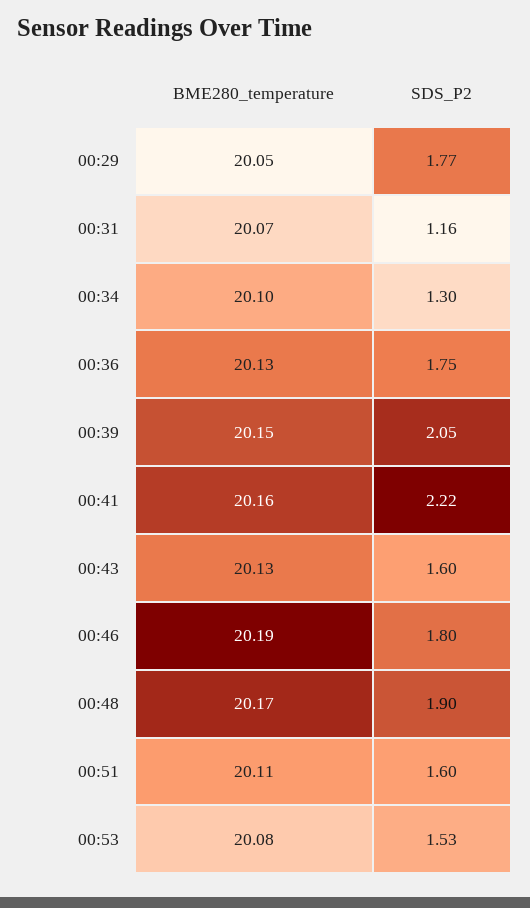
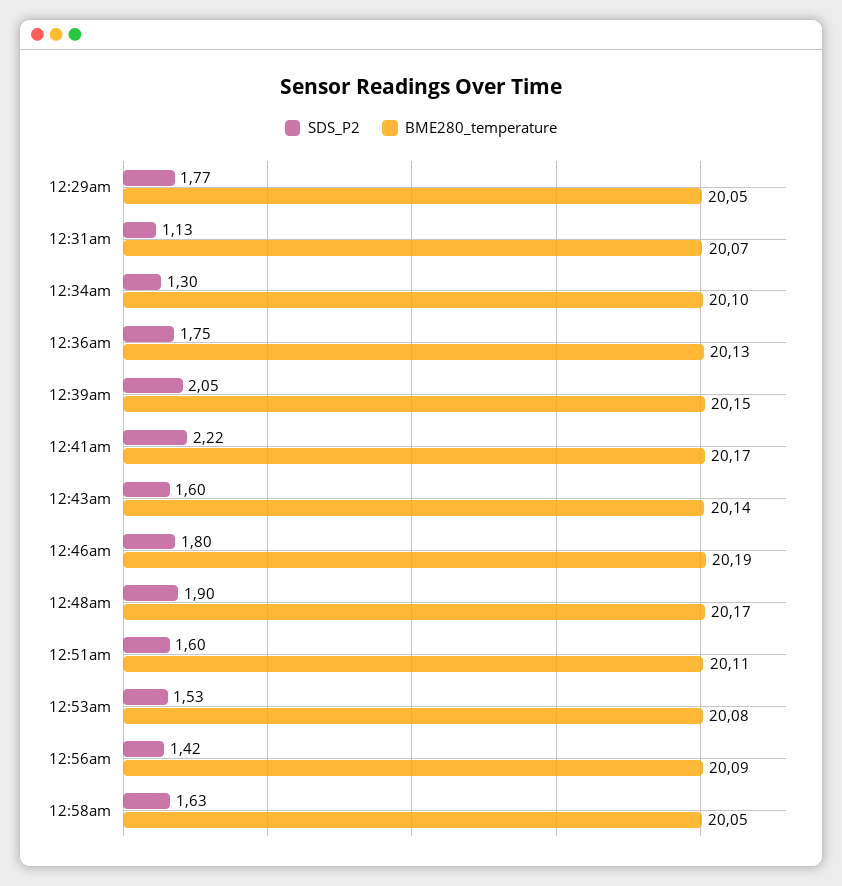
SDS_P2, 00:31: 1.16 -> 1.13
BME280_temperature, 00:41: 20.16 -> 20.17
BME280_temperature, 00:43: 20.13 -> 20.14
SDS_P2, 12:56am: none -> 1.42
BME280_temperature, 12:56am: none -> 20.09
SDS_P2, 12:58am: none -> 1.63
BME280_temperature, 12:58am: none -> 20.05

